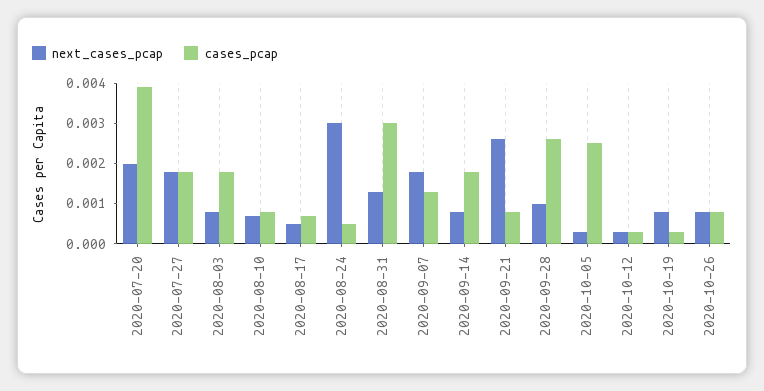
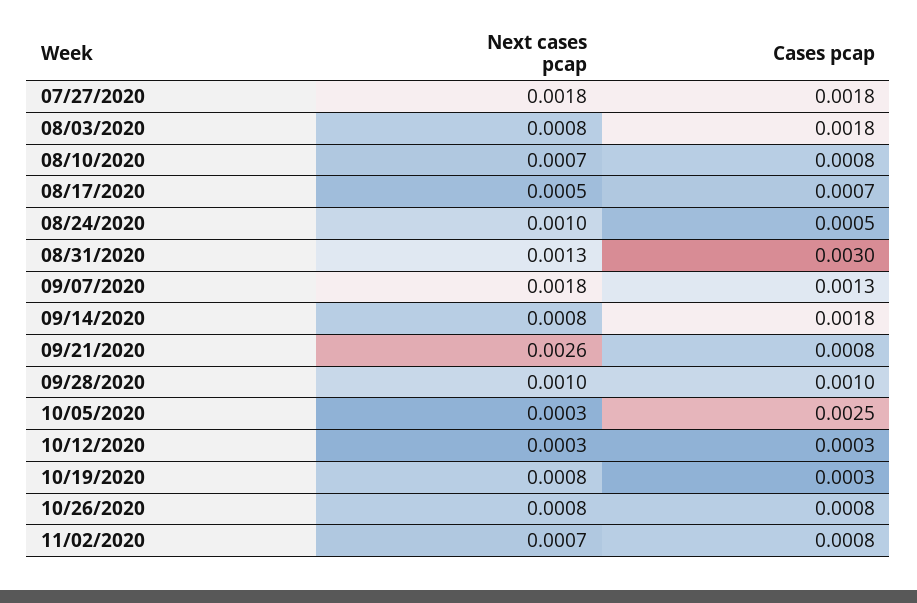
next_cases_pcap, 2020-07-20: 0.002 -> none
cases_pcap, 2020-07-20: 0.004 -> none
next_cases_pcap, 2020-08-24: 0.003 -> 0.001
cases_pcap, 2020-09-28: 0.0025 -> 0.001
next_cases_pcap, 11/02/2020: none -> 0.0007
cases_pcap, 11/02/2020: none -> 0.0008

